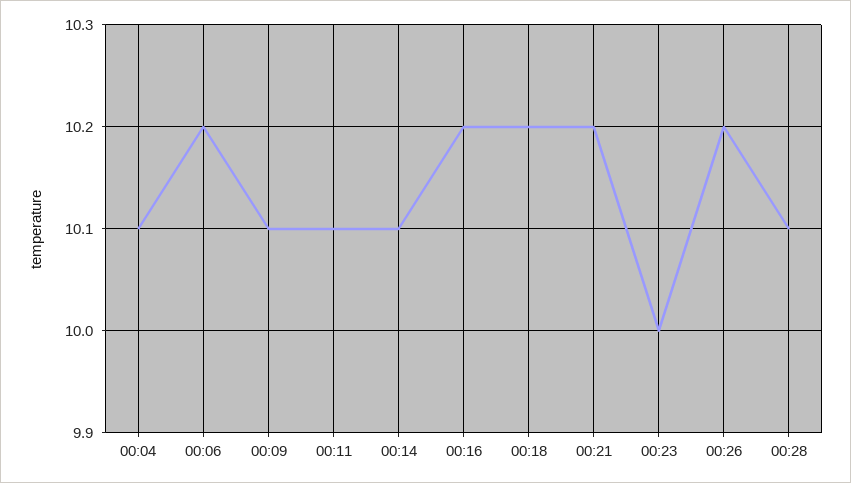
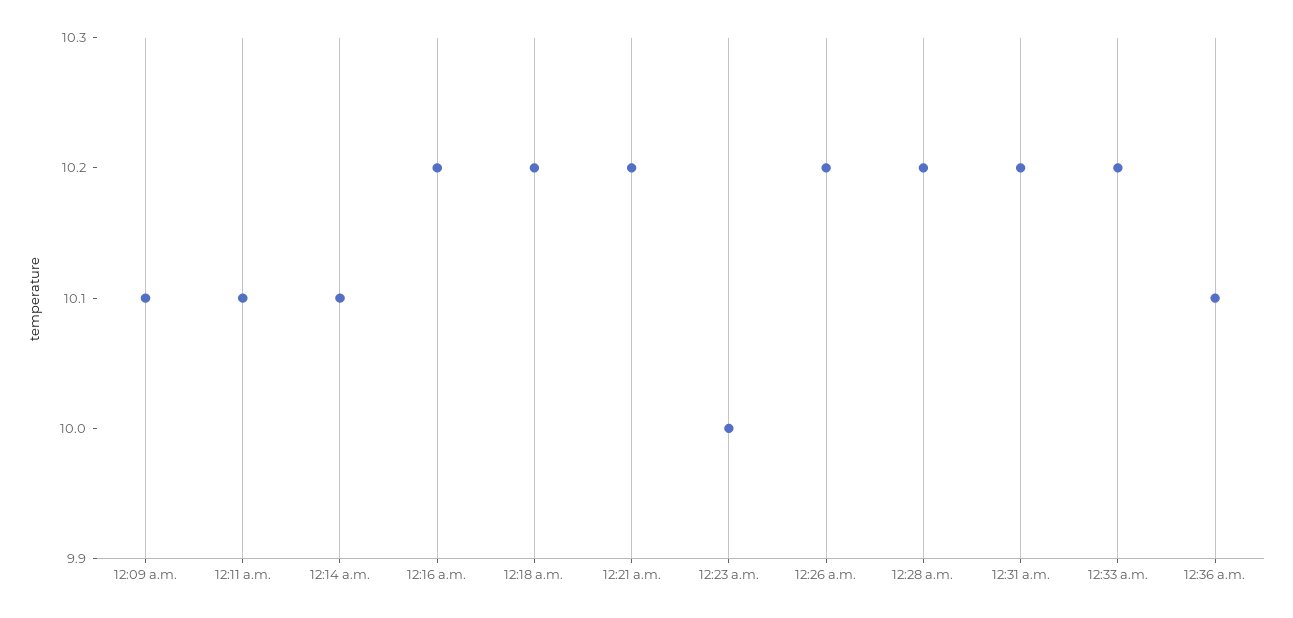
00:04: 10.1 -> none
00:06: 10.2 -> none
00:28: 10.1 -> 10.2
12:31 a.m.: none -> 10.2
12:33 a.m.: none -> 10.2
12:36 a.m.: none -> 10.1

